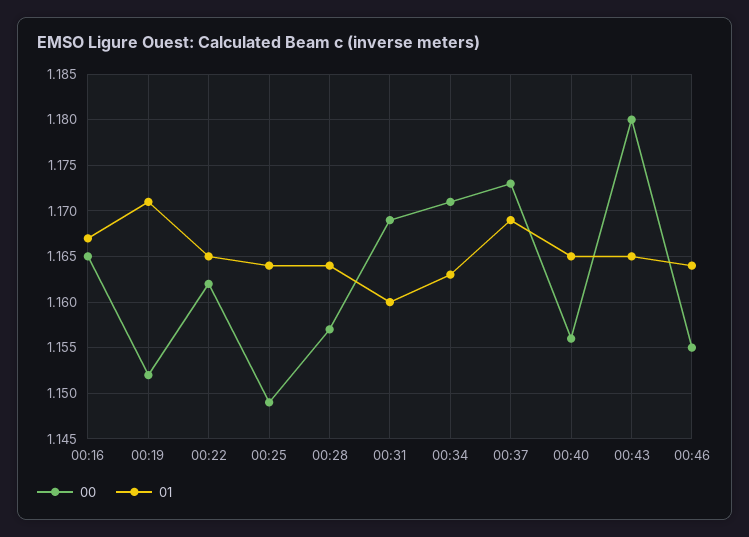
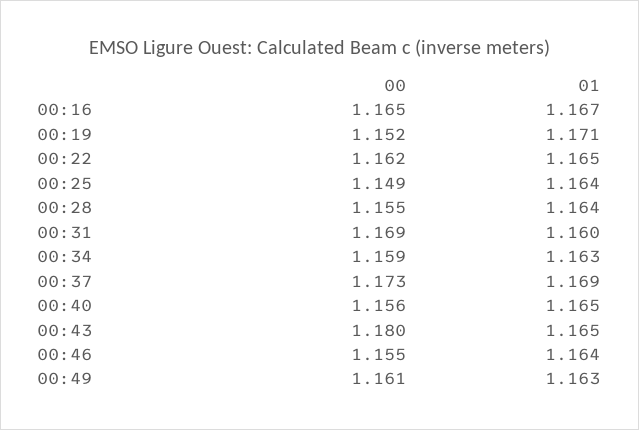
00, 00:28: 1.157 -> 1.155
00, 00:34: 1.171 -> 1.159
00, 00:49: none -> 1.161
01, 00:49: none -> 1.163

